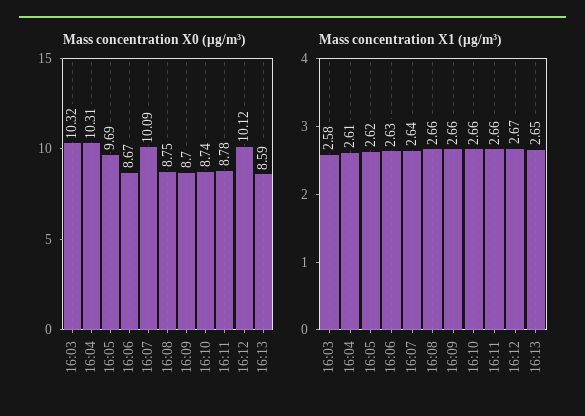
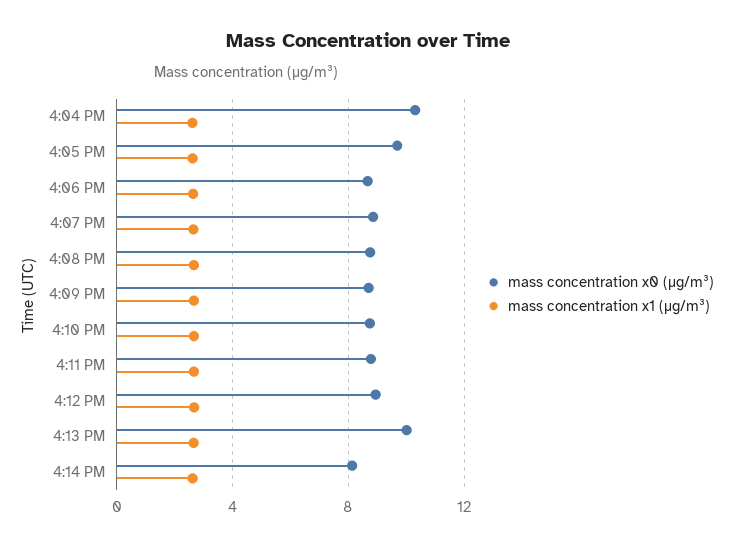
Mass concentration X0 (μg/m³), 16:03: 10.32 -> none
Mass concentration X0 (μg/m³), 16:07: 10.09 -> 9
Mass concentration X0 (μg/m³), 16:12: 10.12 -> 9
Mass concentration X0 (μg/m³), 16:13: 8.59 -> 10
Mass concentration X1 (μg/m³), 16:03: 2.58 -> none
Mass concentration X0 (μg/m³), 4:14 PM: none -> 8
Mass concentration X1 (μg/m³), 4:14 PM: none -> 2.5

